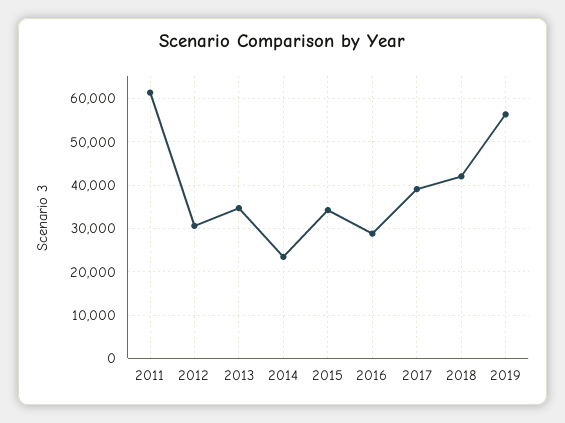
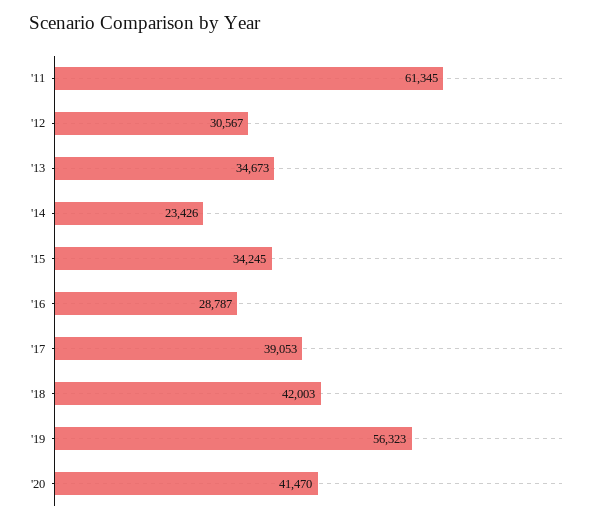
'20: none -> 41470

